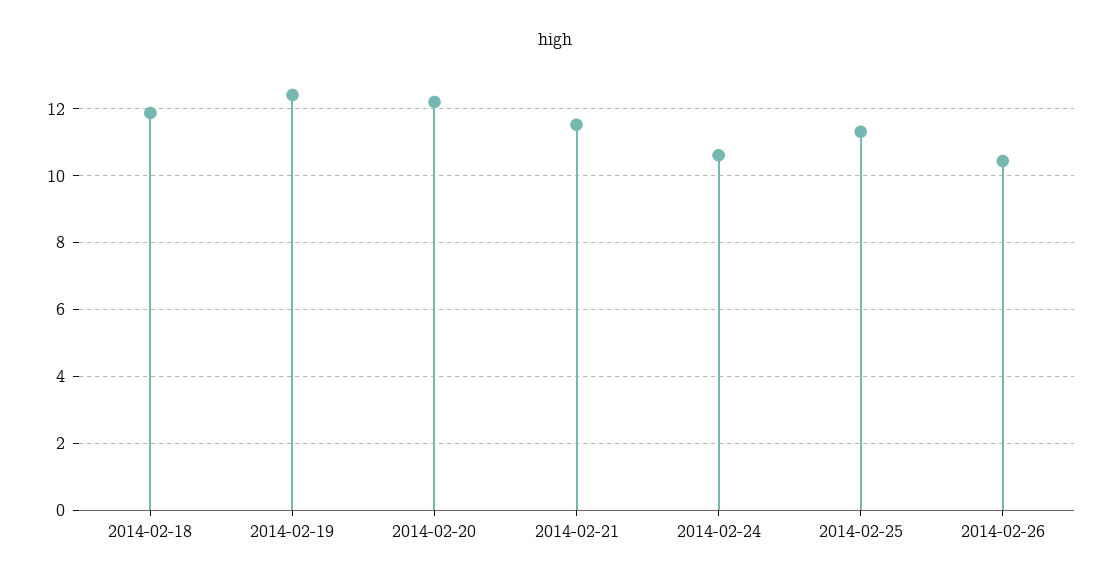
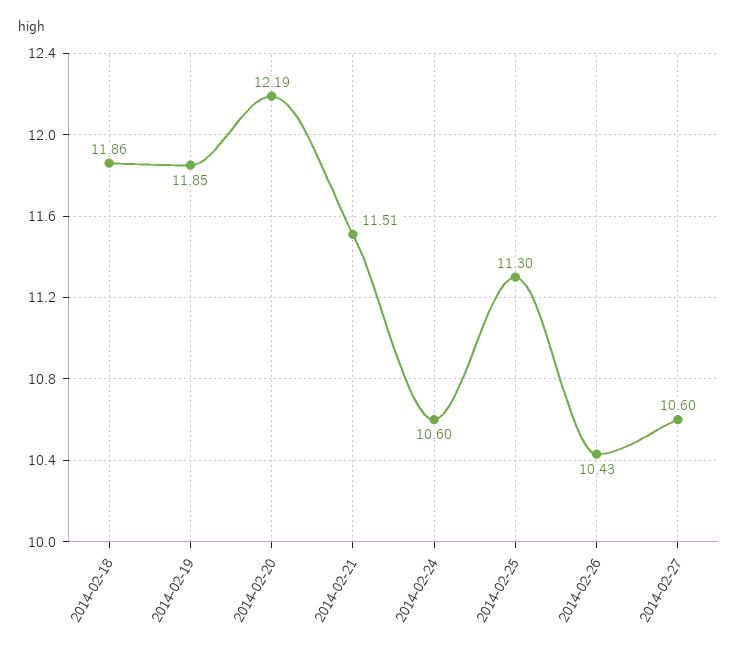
2014-02-19: 12.4 -> 11.85
2014-02-27: none -> 10.6

